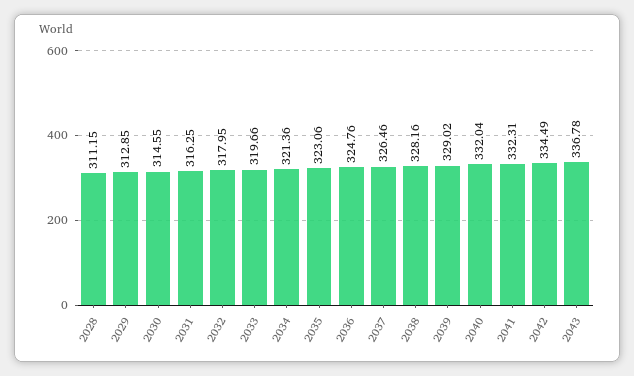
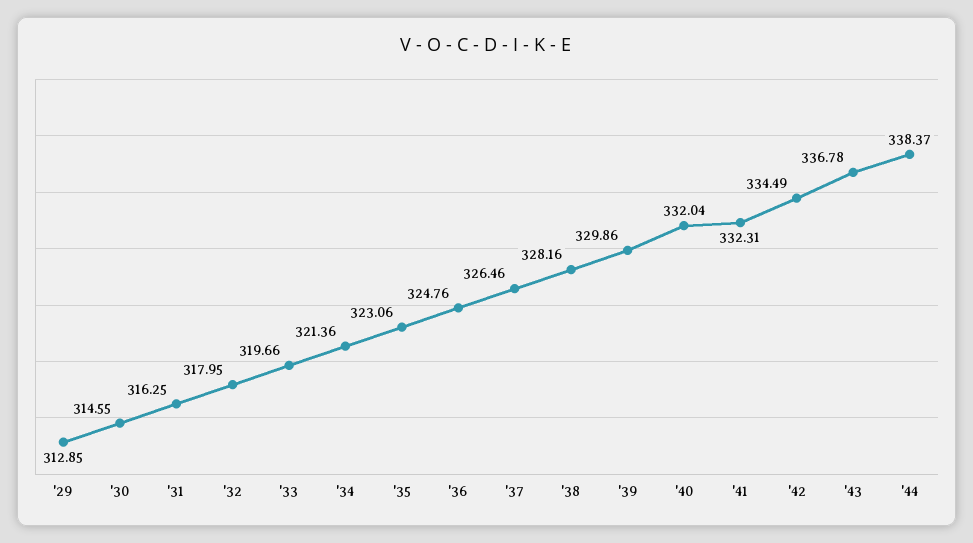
2028: 311.15 -> none
2039: 329.02 -> 329.86
'44: none -> 338.37

